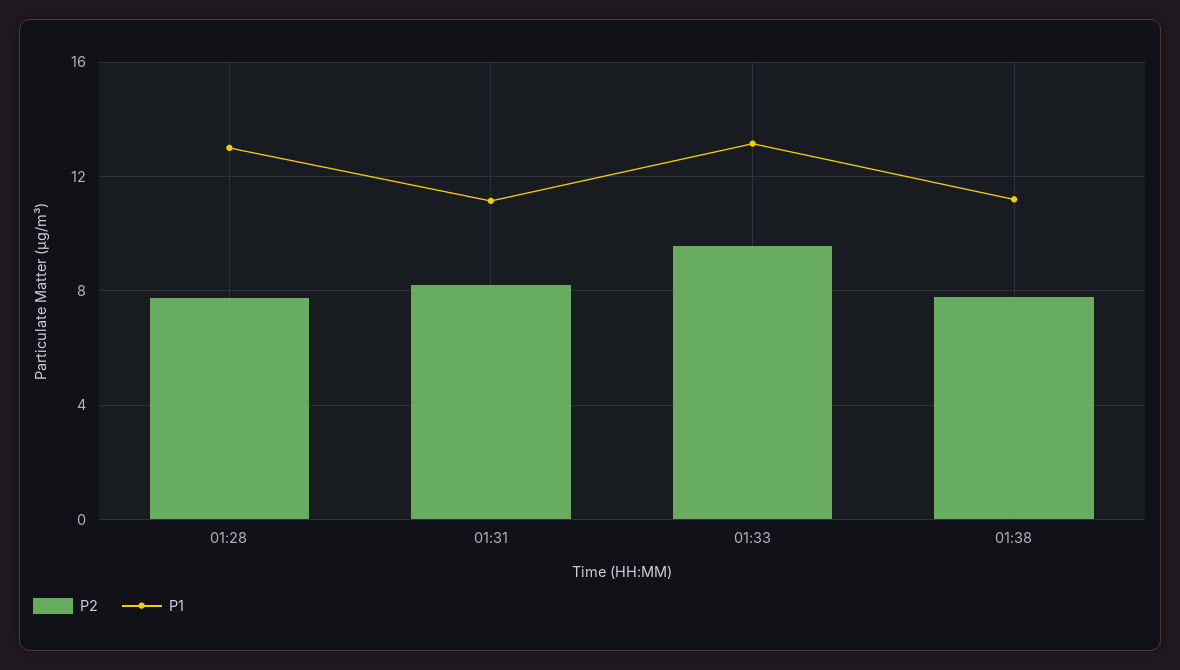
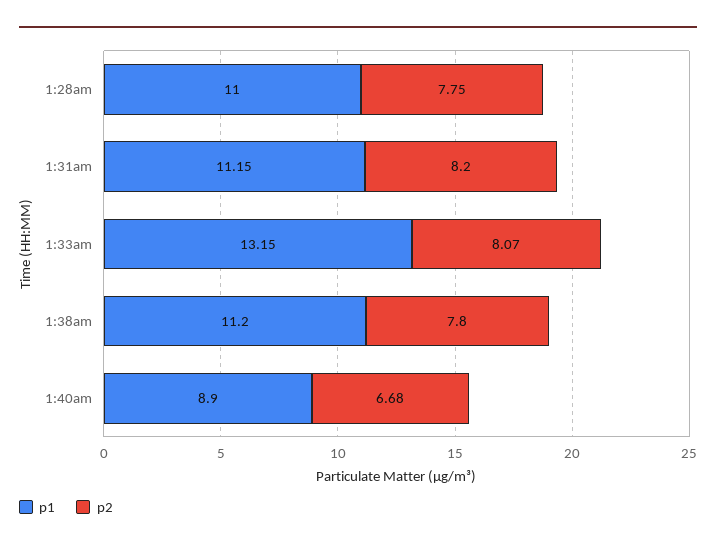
P1, 01:28: 13 -> 11
P2, 01:33: 9.5 -> 8.07
P1, 1:40am: none -> 8.9
P2, 1:40am: none -> 6.68

